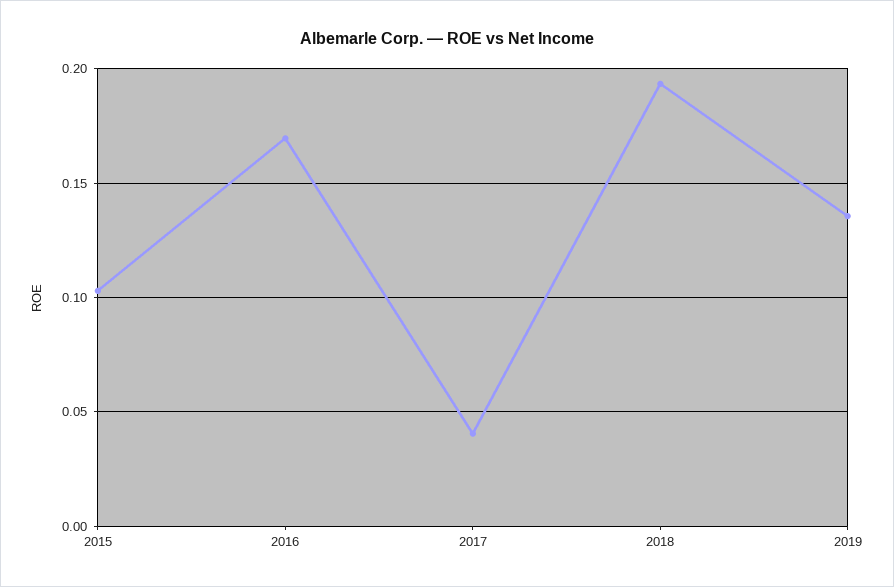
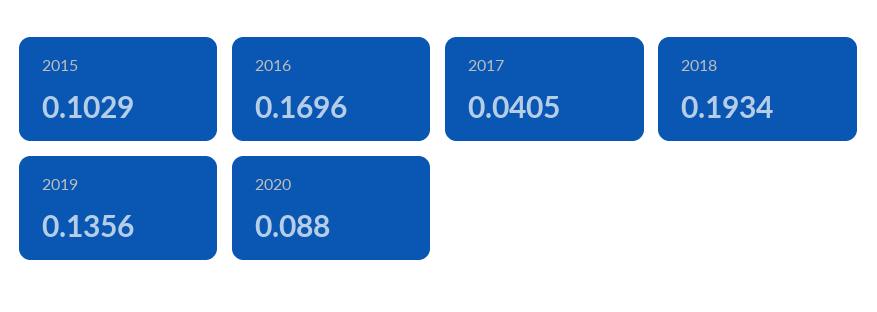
2020: none -> 0.088

